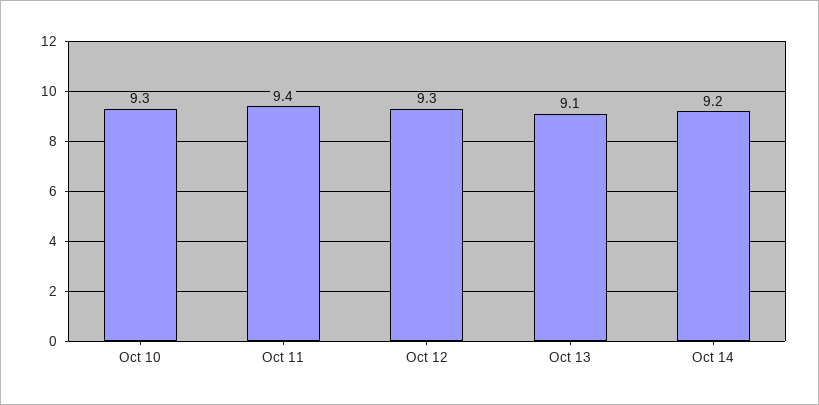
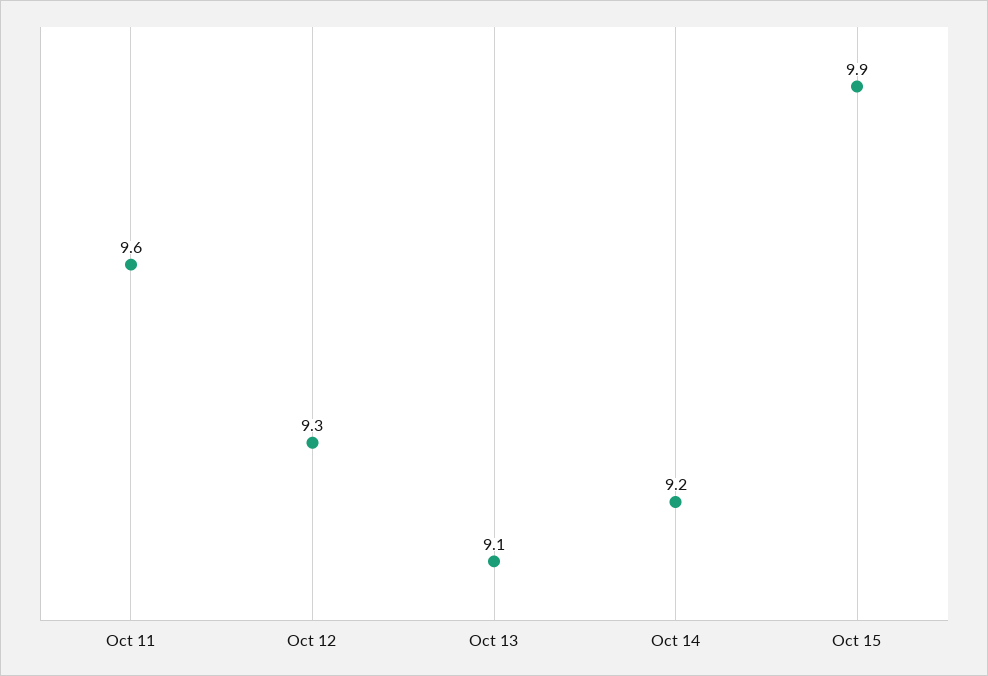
Oct 10: 9.3 -> none
Oct 11: 9.4 -> 9.6
Oct 15: none -> 9.9

